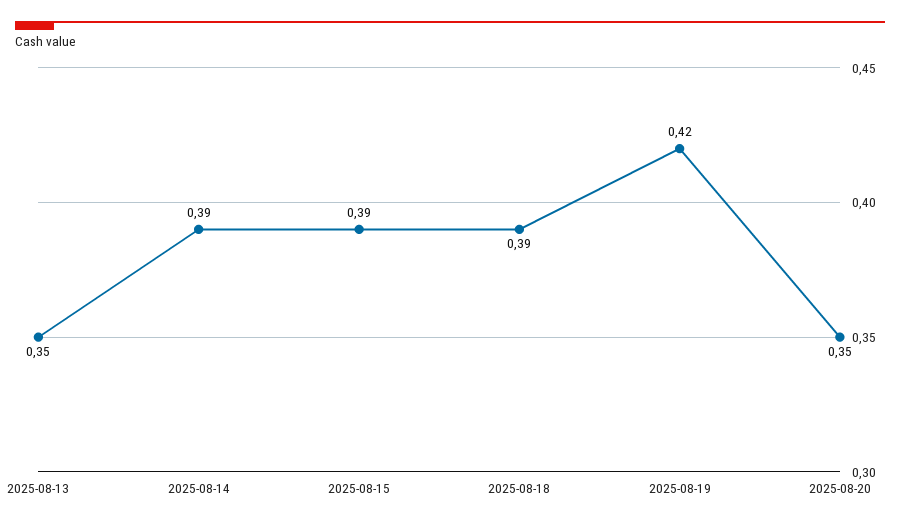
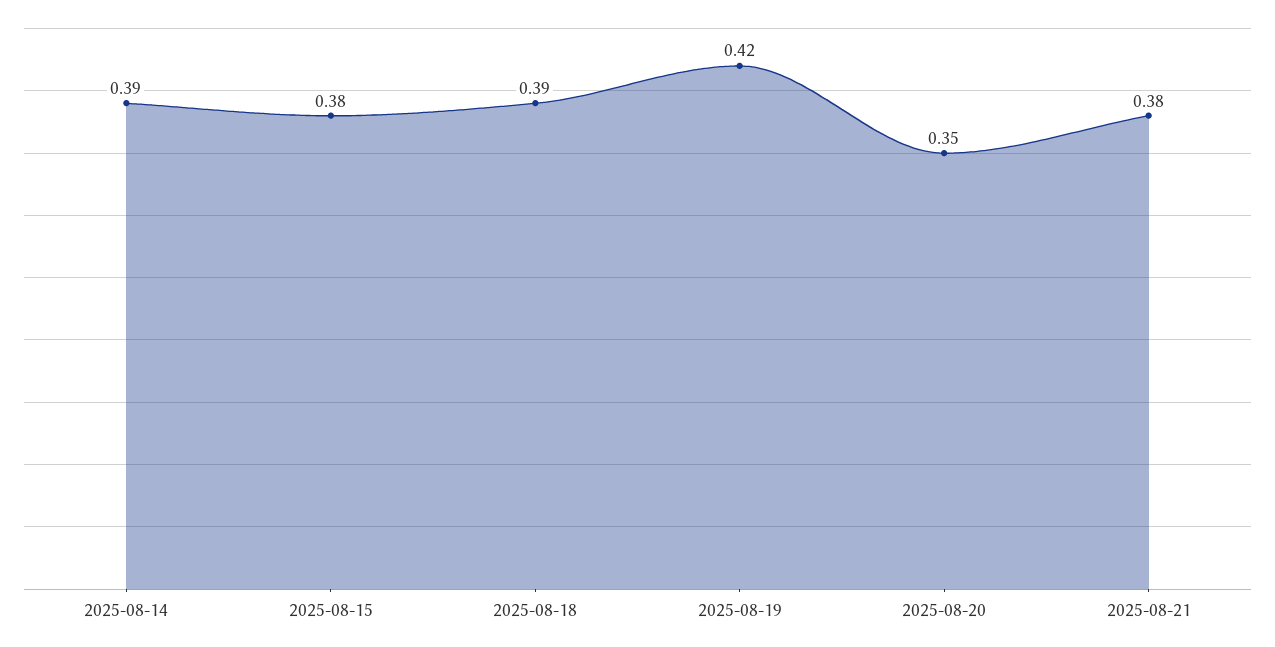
2025-08-13: 0.35 -> none
2025-08-15: 0.39 -> 0.38
2025-08-21: none -> 0.38

